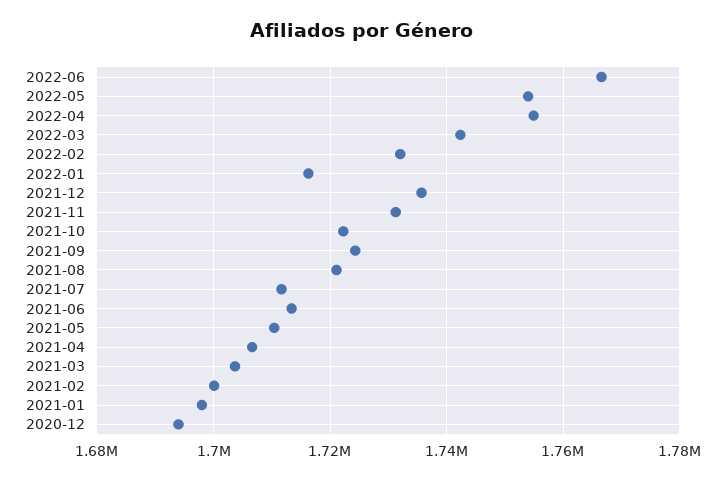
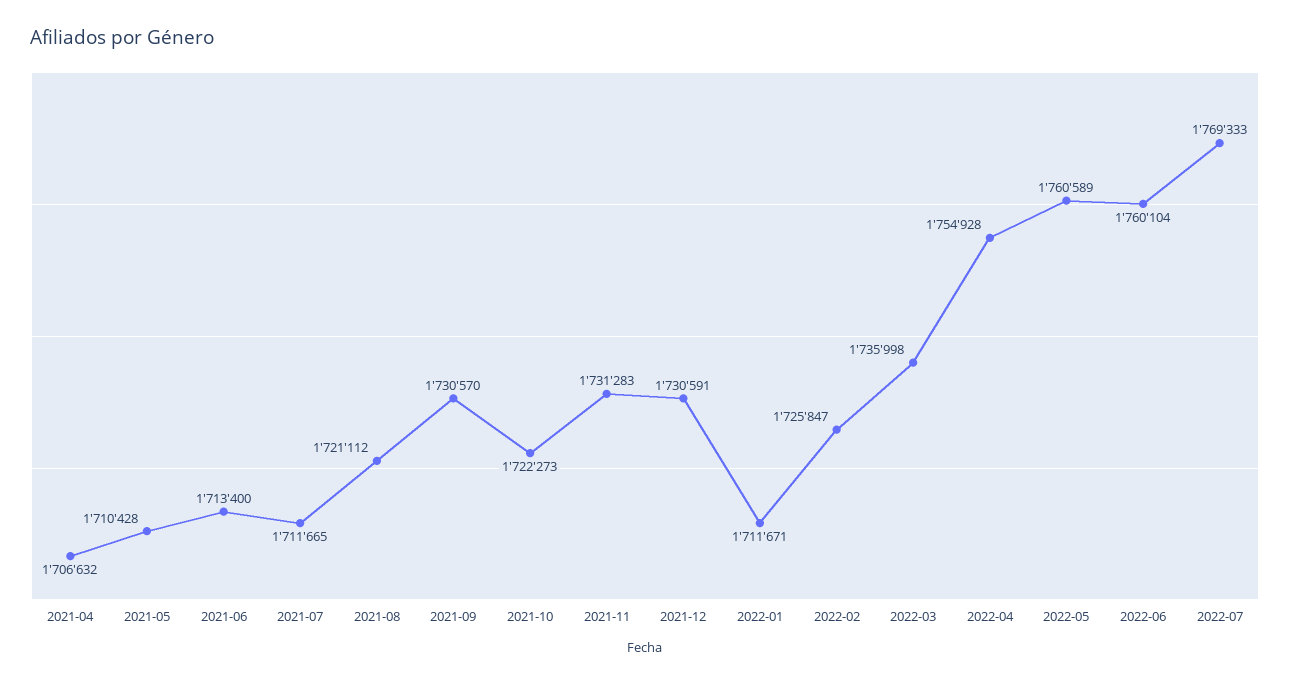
2022-06: 1766000 -> 1760104
2022-05: 1754000 -> 1760589
2022-03: 1742000 -> 1735998
2022-02: 1732000 -> 1725847
2022-01: 1716000 -> 1711671
2021-12: 1736000 -> 1730591
2021-09: 1724000 -> 1730570
2021-03: 1704000 -> none
2021-02: 1700000 -> none
2021-01: 1698000 -> none
2020-12: 1694000 -> none
2022-07: none -> 1769333

